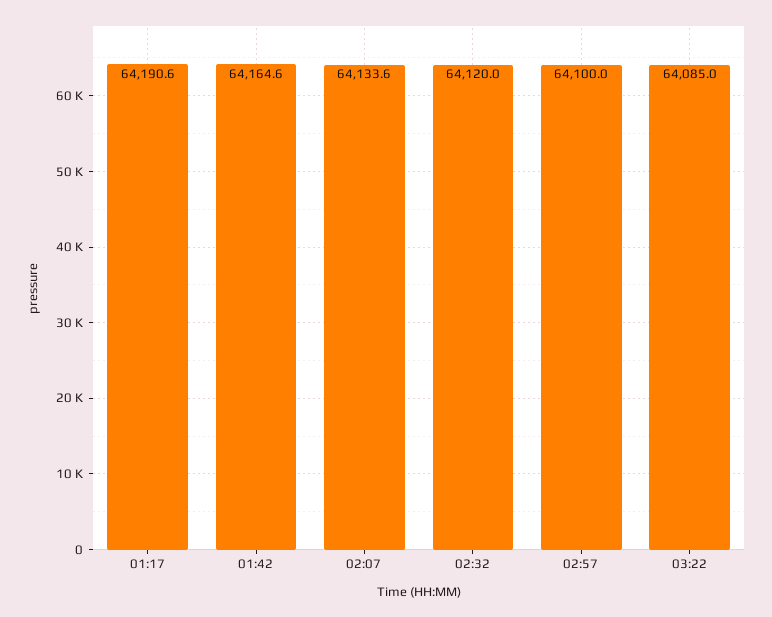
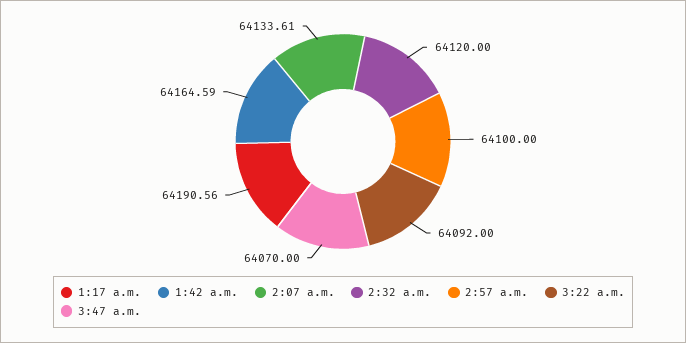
03:22: 64085 -> 64092
3:47 a.m.: none -> 64070

